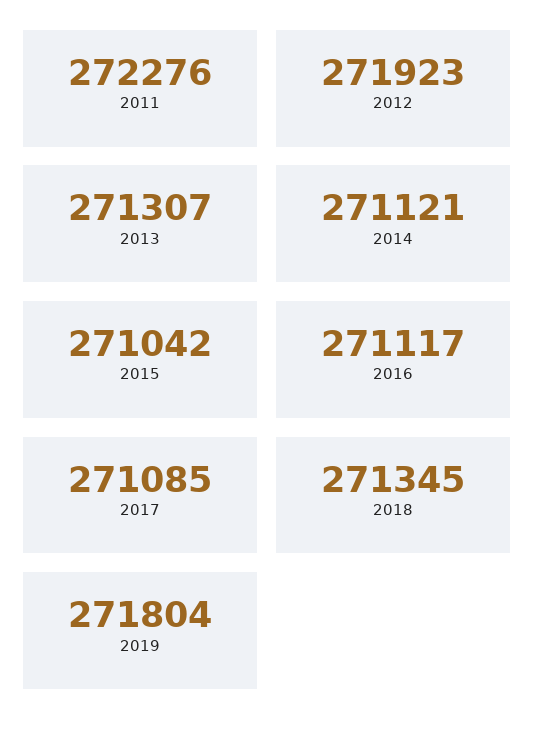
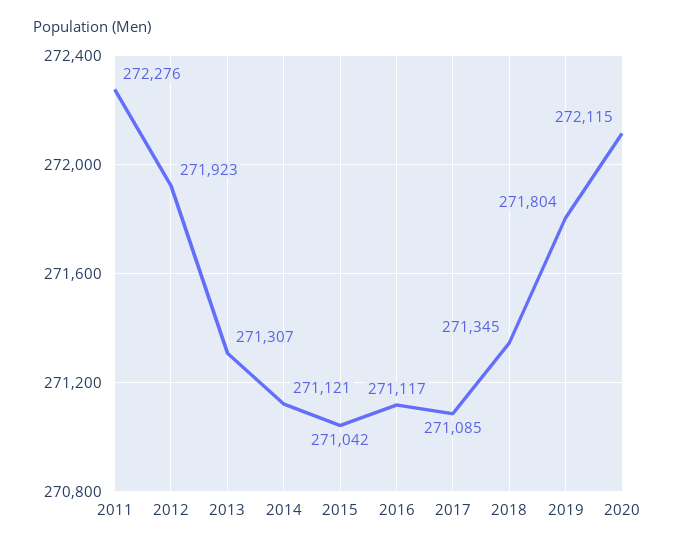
2020: none -> 272115

